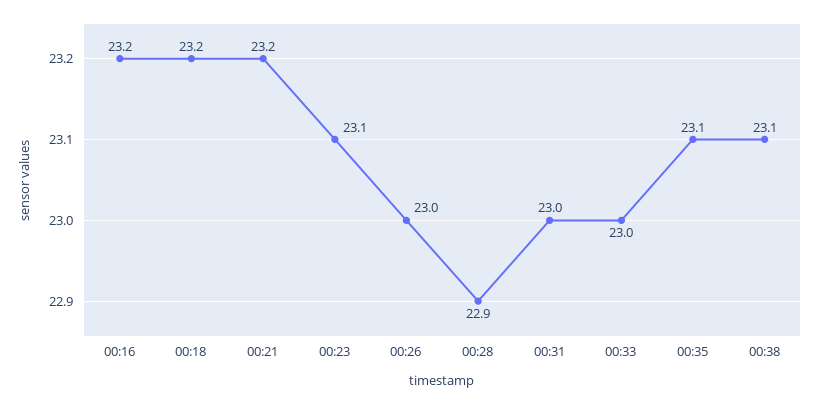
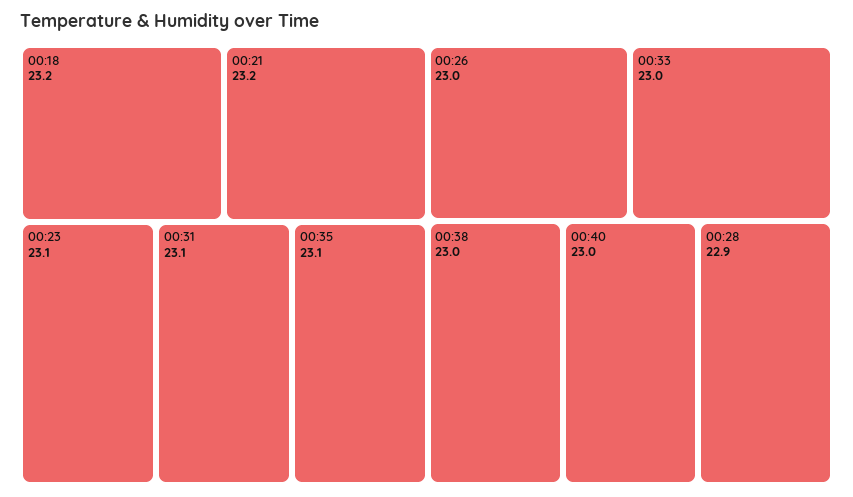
00:16: 23.2 -> none
00:31: 23 -> 23.1
00:38: 23.1 -> 23
00:40: none -> 23

